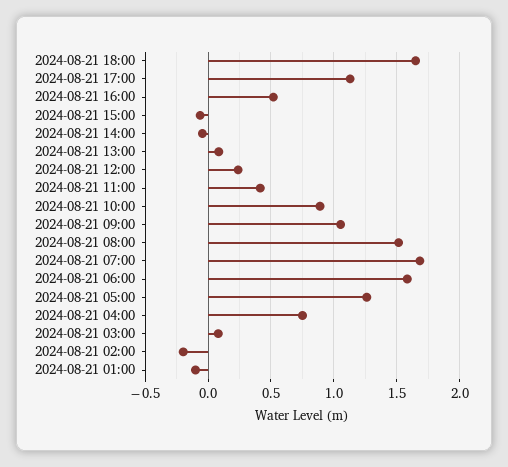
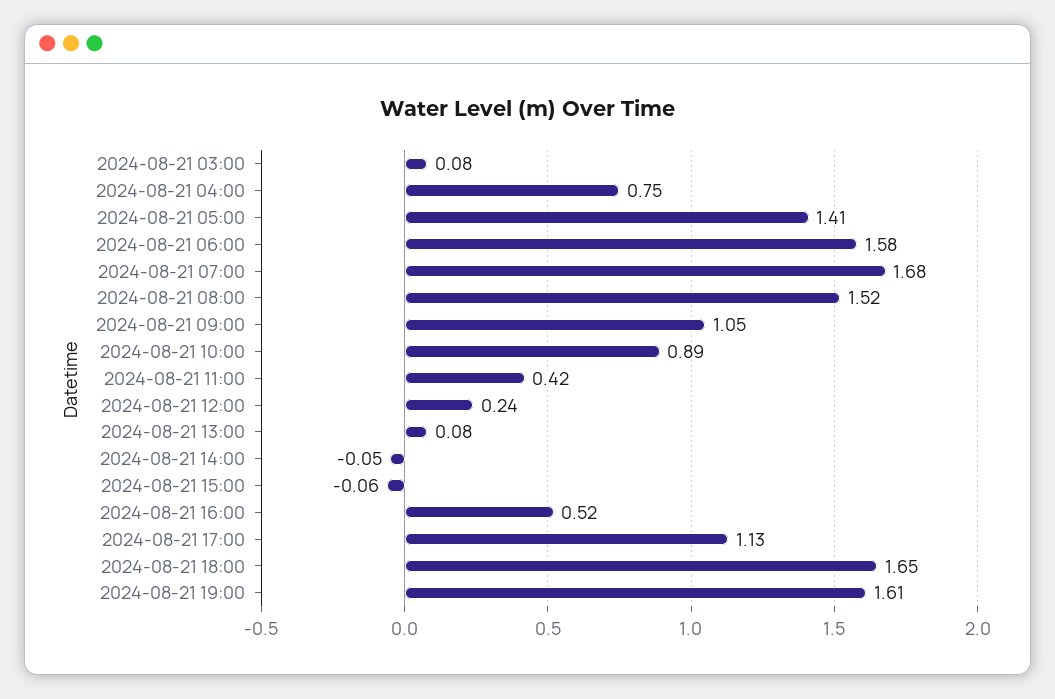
2024-08-21 05:00: 1.25 -> 1.41
2024-08-21 02:00: -0.2 -> none
2024-08-21 01:00: -0.1 -> none
2024-08-21 19:00: none -> 1.61

